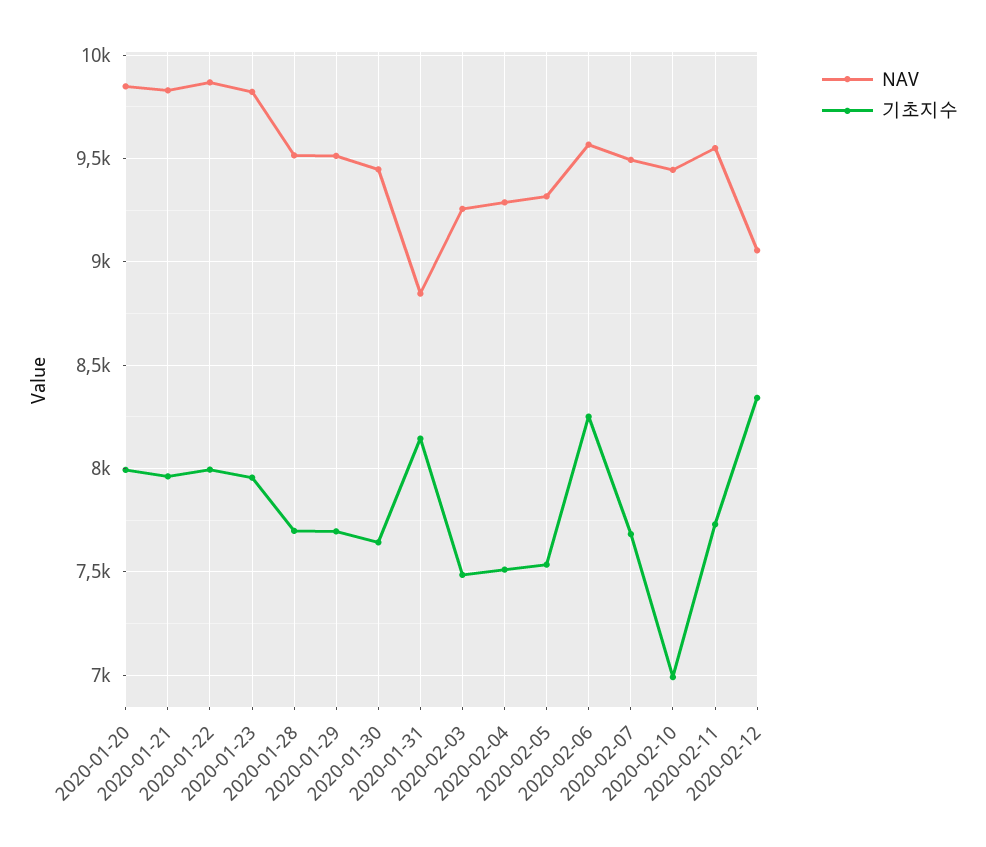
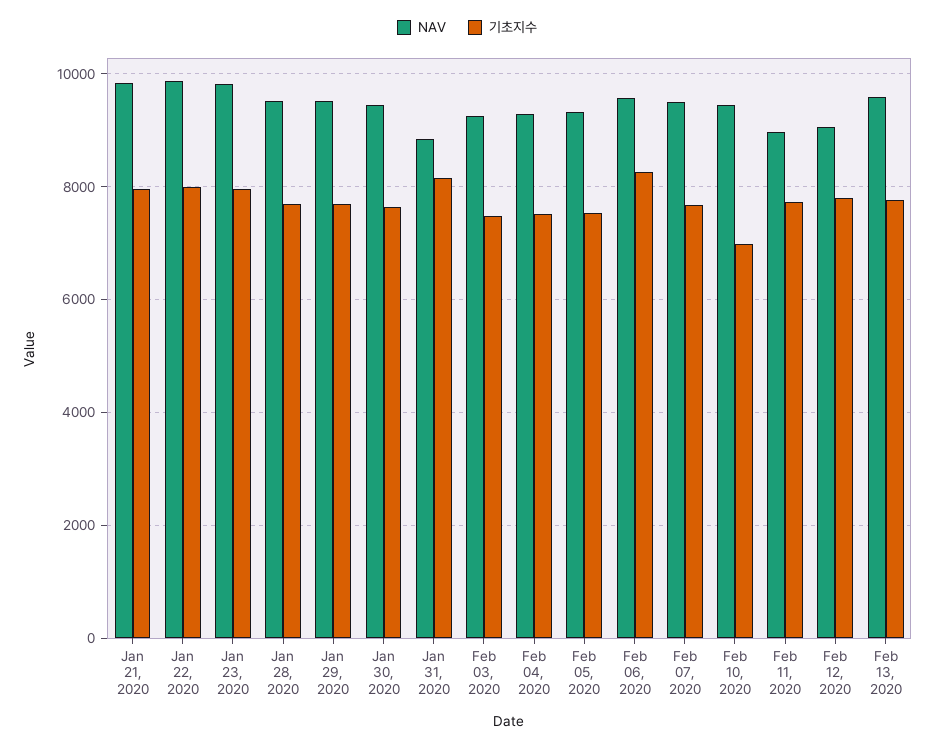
NAV, 2020-01-20: 9850 -> none
기초지수, 2020-01-20: 8000 -> none
NAV, 2020-02-11: 9550 -> 9000
기초지수, 2020-02-12: 8350 -> 7800
NAV, Feb 13, 2020: none -> 9600
기초지수, Feb 13, 2020: none -> 7800

